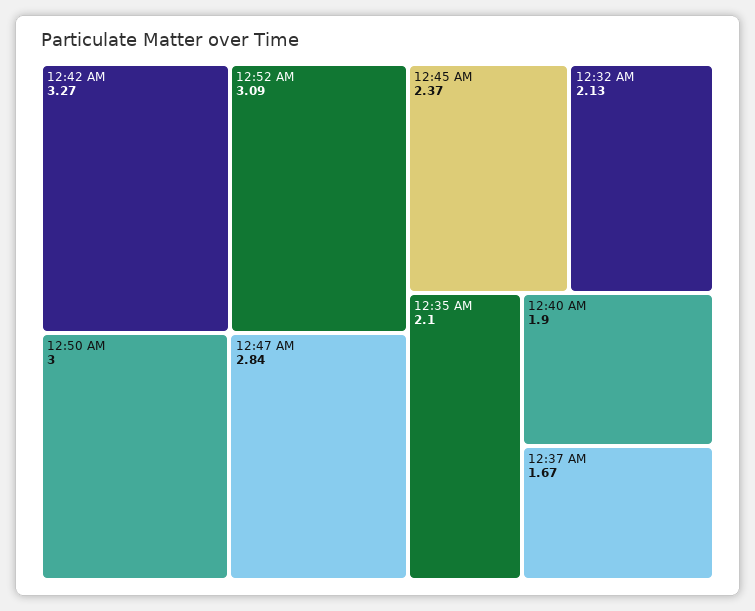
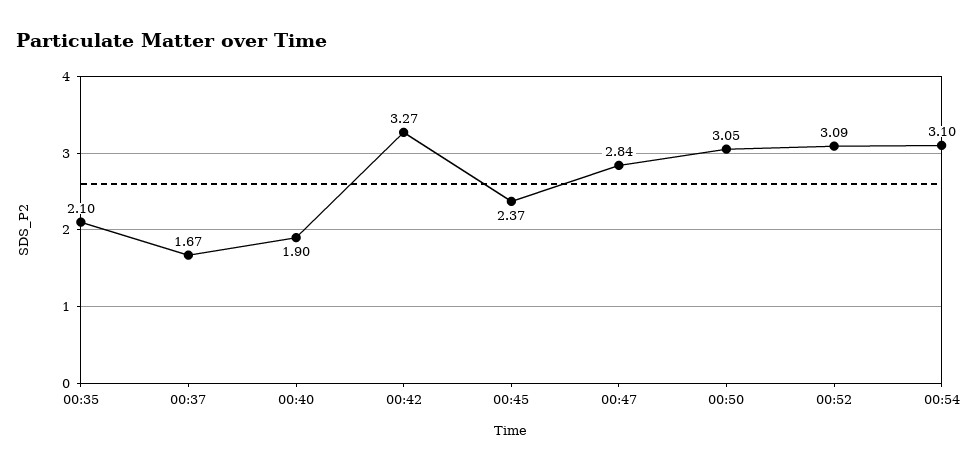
12:50 AM: 3 -> 3.05
12:32 AM: 2.13 -> none
00:54: none -> 3.1

